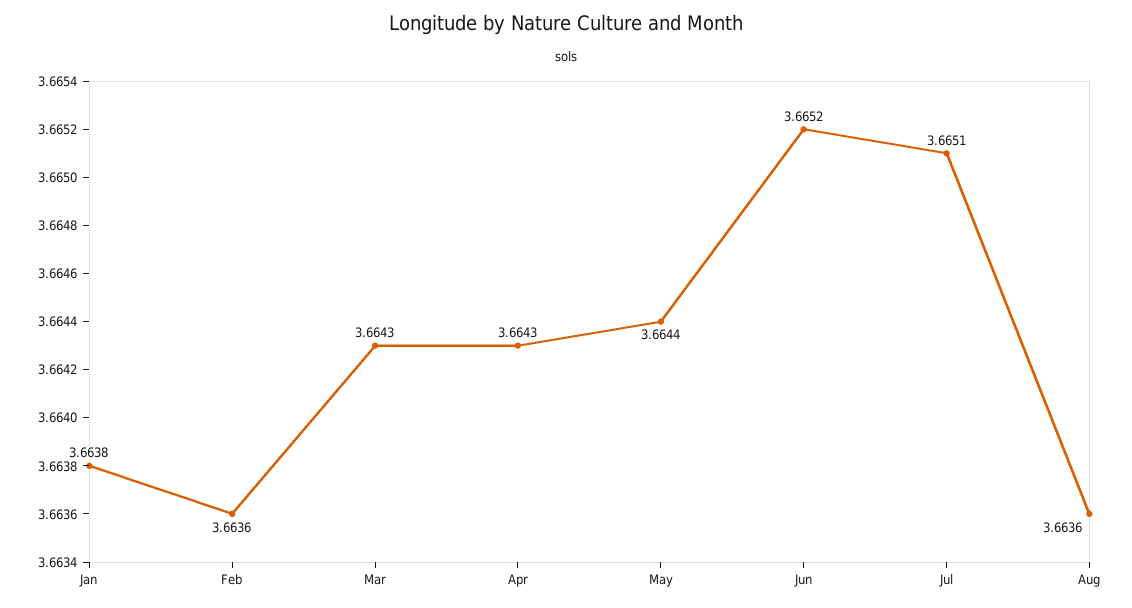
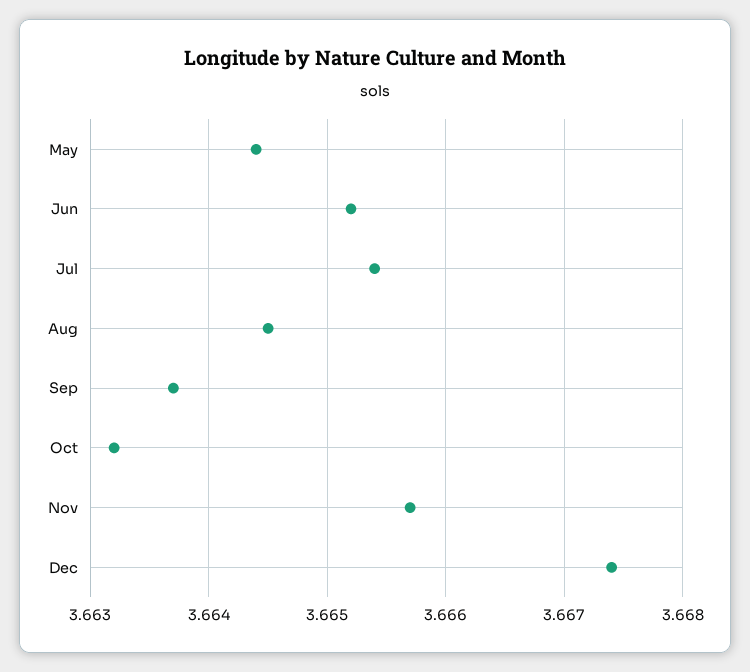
Jan: 3.6638 -> none
Feb: 3.6636 -> none
Mar: 3.6643 -> none
Apr: 3.6643 -> none
Jul: 3.6651 -> 3.6654
Aug: 3.6636 -> 3.6645
Sep: none -> 3.6637
Oct: none -> 3.6632
Nov: none -> 3.6657
Dec: none -> 3.6674

